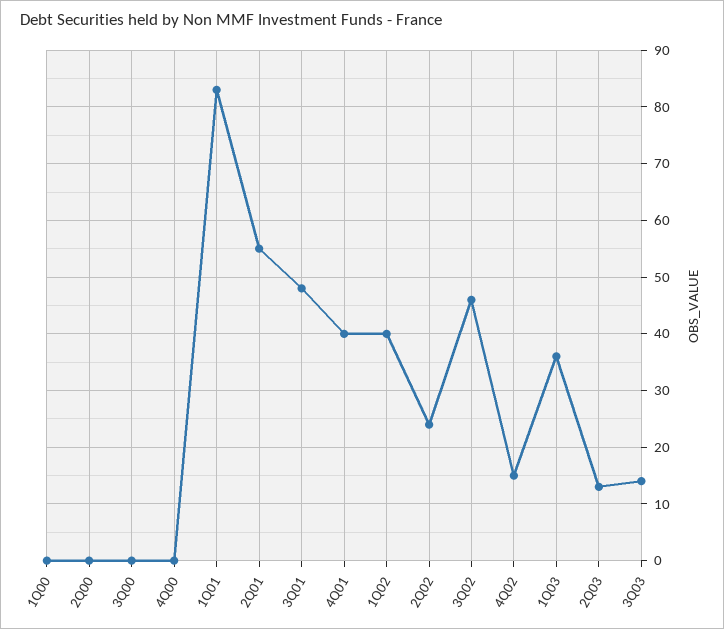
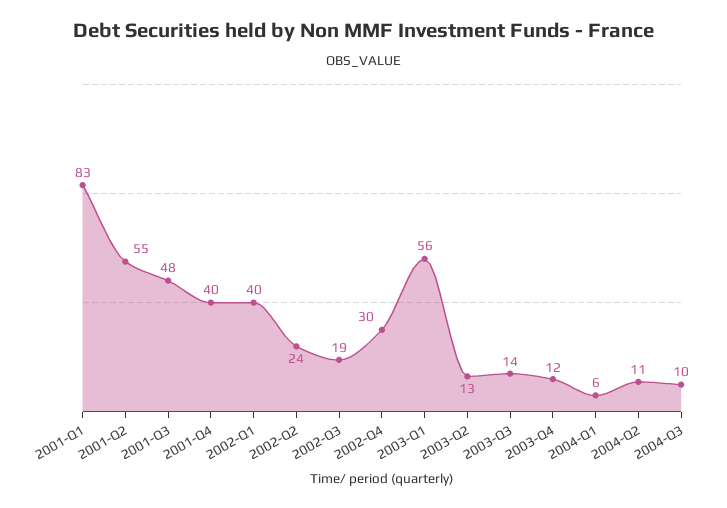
1Q00: 0 -> none
2Q00: 0 -> none
3Q00: 0 -> none
4Q00: 0 -> none
3Q02: 45 -> 19
4Q02: 15 -> 30
1Q03: 35 -> 56
2003-Q4: none -> 12
2004-Q1: none -> 6
2004-Q2: none -> 11
2004-Q3: none -> 10

